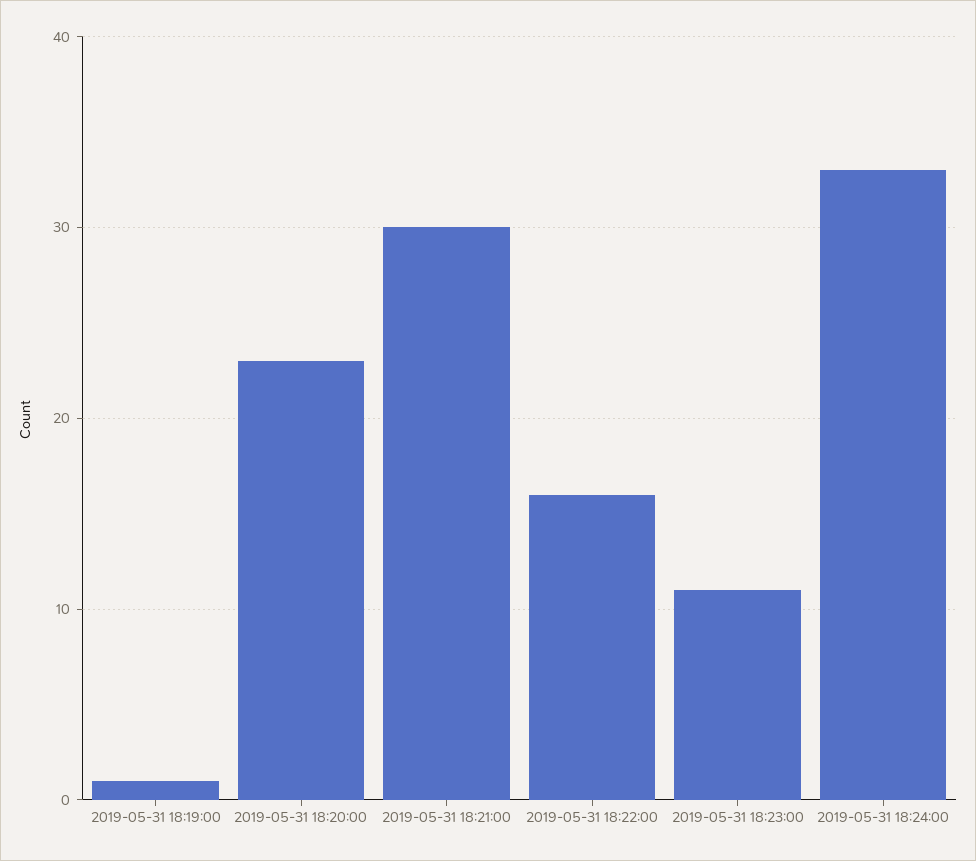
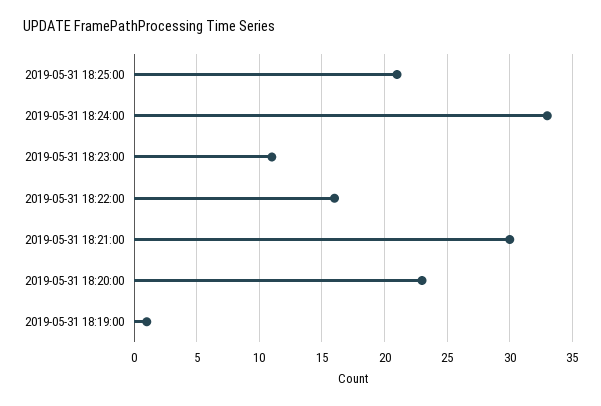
2019-05-31 18:25:00: none -> 21

